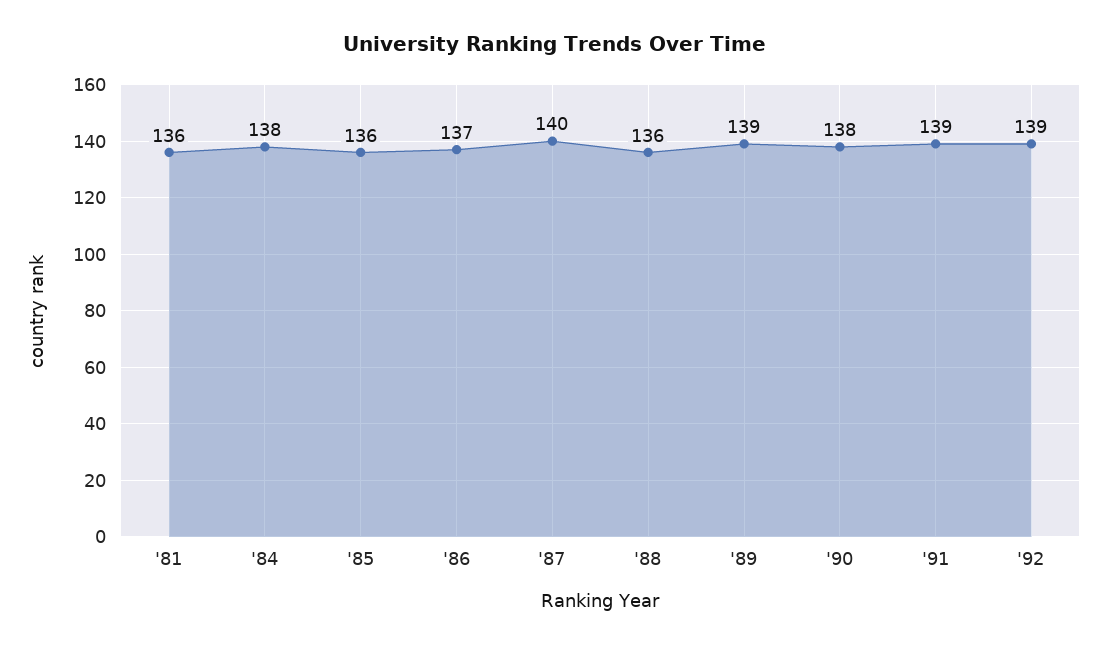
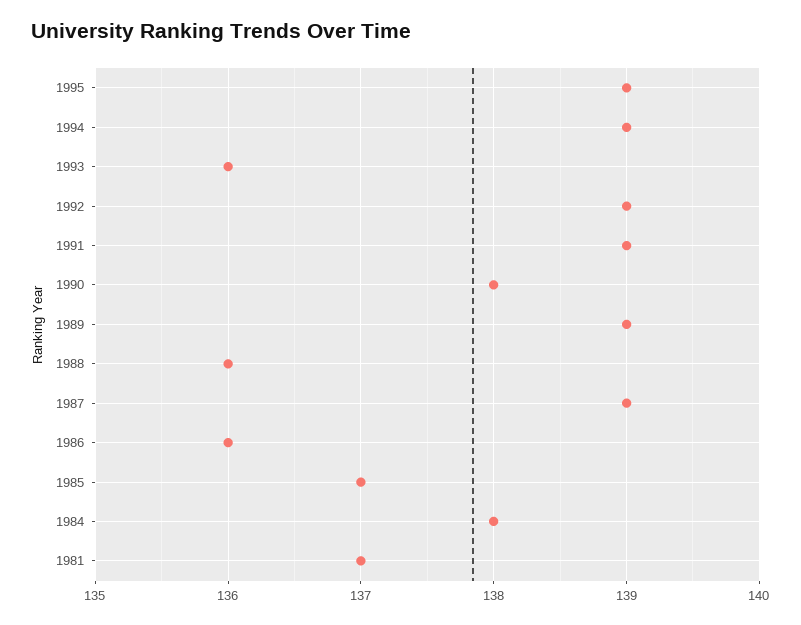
'81: 136 -> 137
'85: 136 -> 137
'86: 137 -> 136
'87: 140 -> 139
1995: none -> 139
1994: none -> 139
1993: none -> 136

